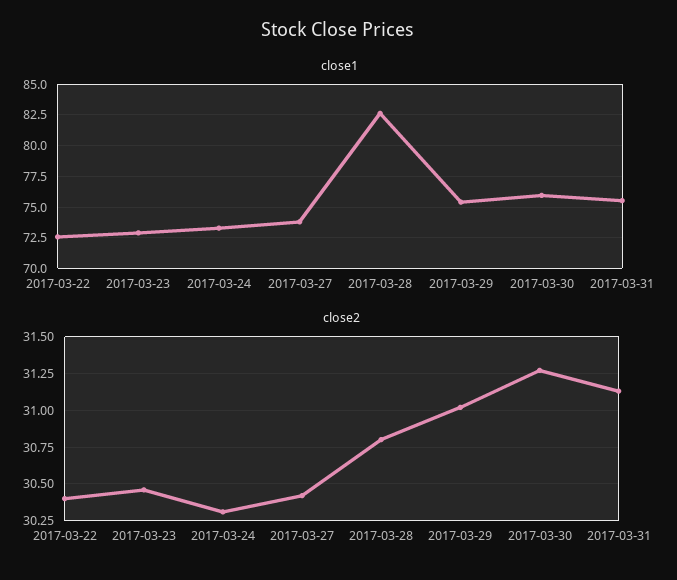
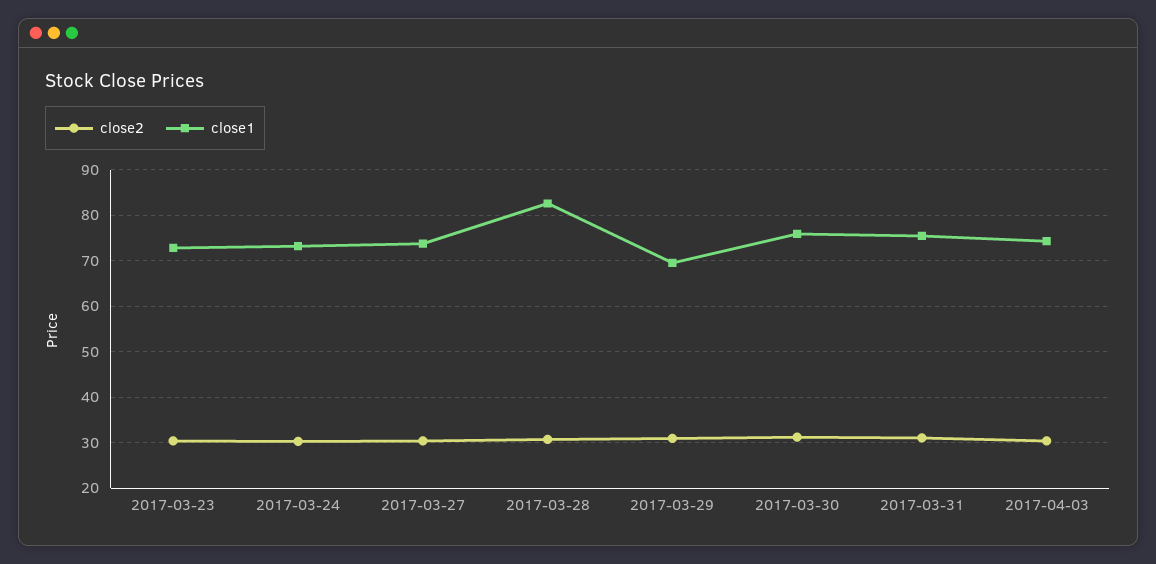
close1, 2017-03-22: 72.5 -> none
close1, 2017-03-29: 75.5 -> 70
close2, 2017-03-22: 30.4 -> none
close2, 2017-04-03: none -> 30
close1, 2017-04-03: none -> 74

